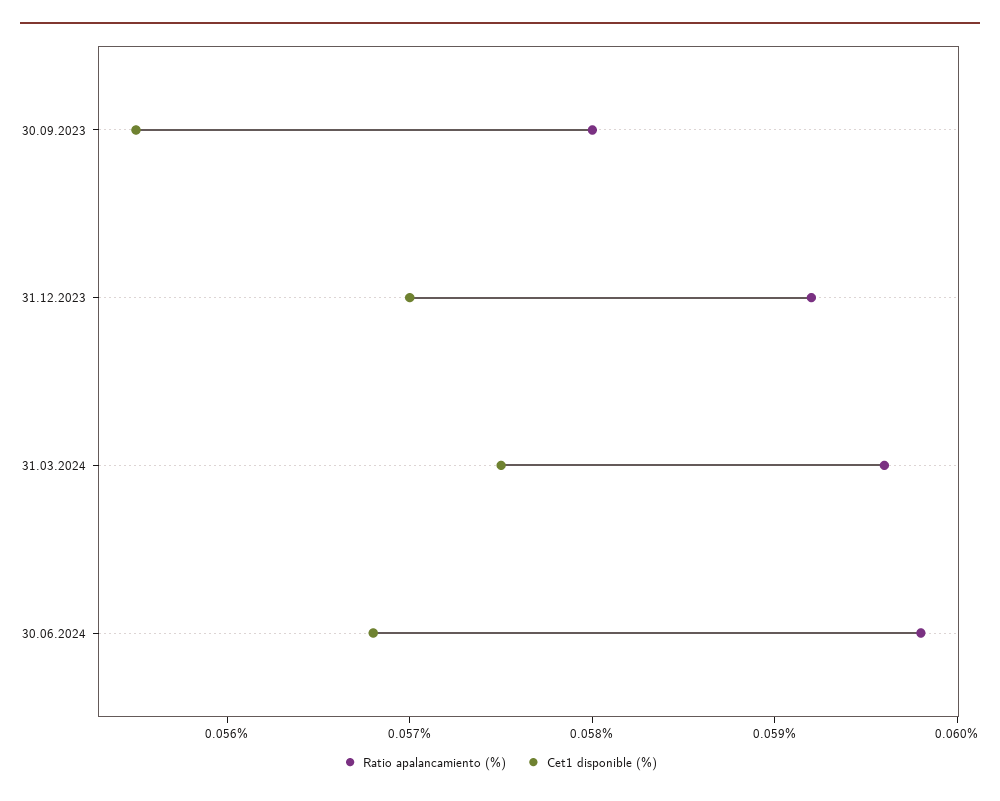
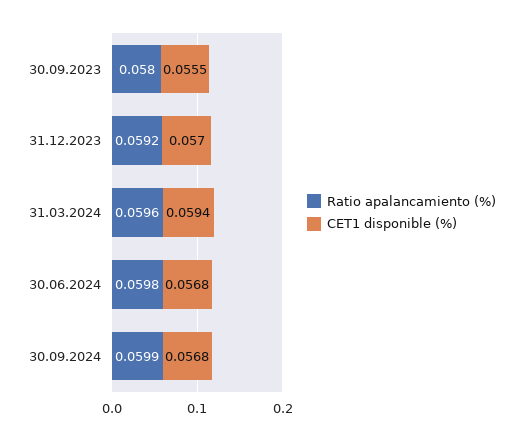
Cet1 disponible (%), 31.03.2024: 0.0575 -> 0.0594
Ratio apalancamiento (%), 30.09.2024: none -> 0.0599
Cet1 disponible (%), 30.09.2024: none -> 0.0568

